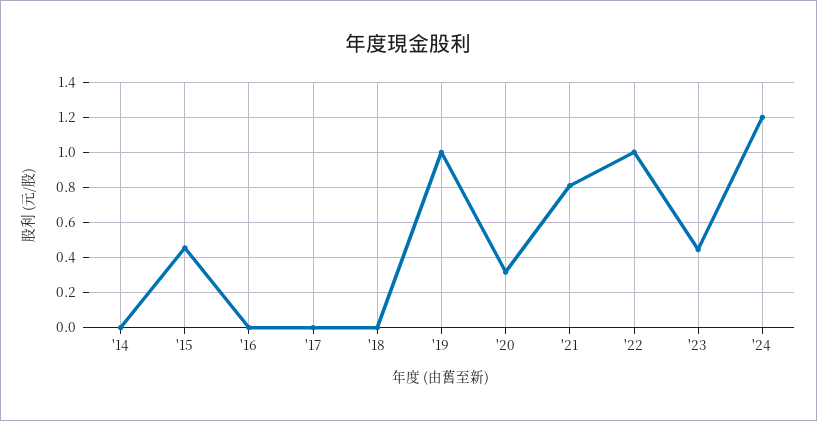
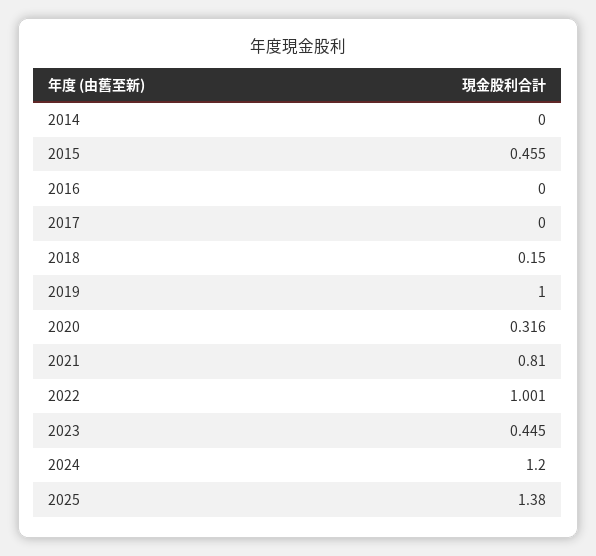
'18: 0 -> 0.15
2025: none -> 1.38

